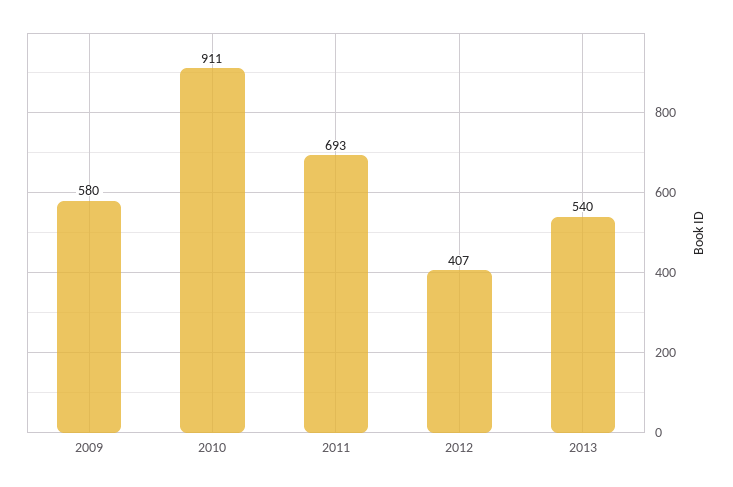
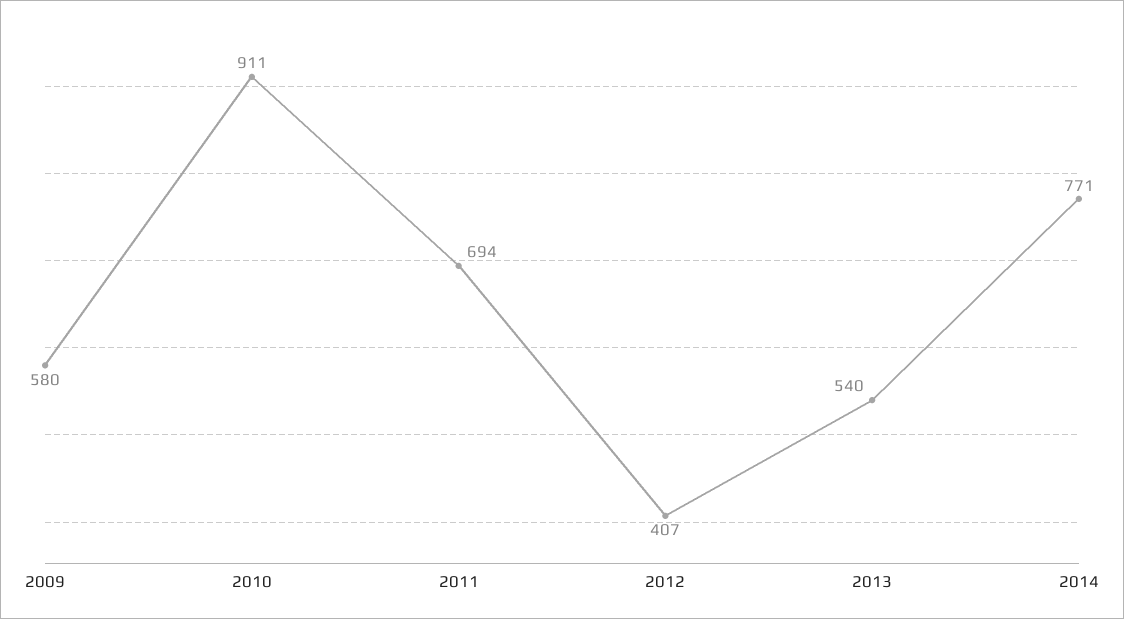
2011: 693 -> 694
2014: none -> 771

